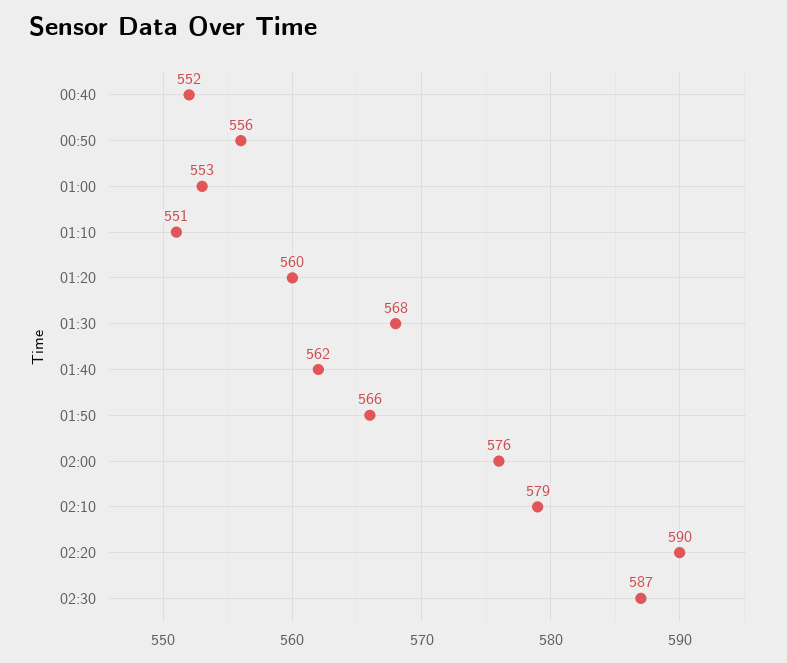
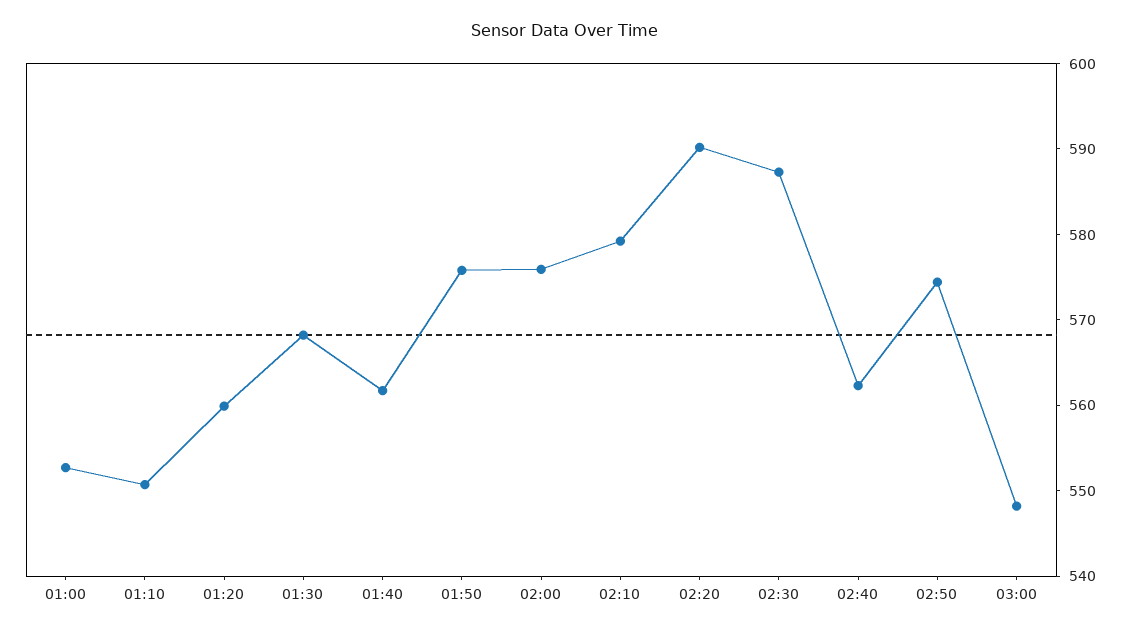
00:40: 552 -> none
00:50: 556 -> none
01:50: 566 -> 576
02:40: none -> 562
02:50: none -> 574
03:00: none -> 548

